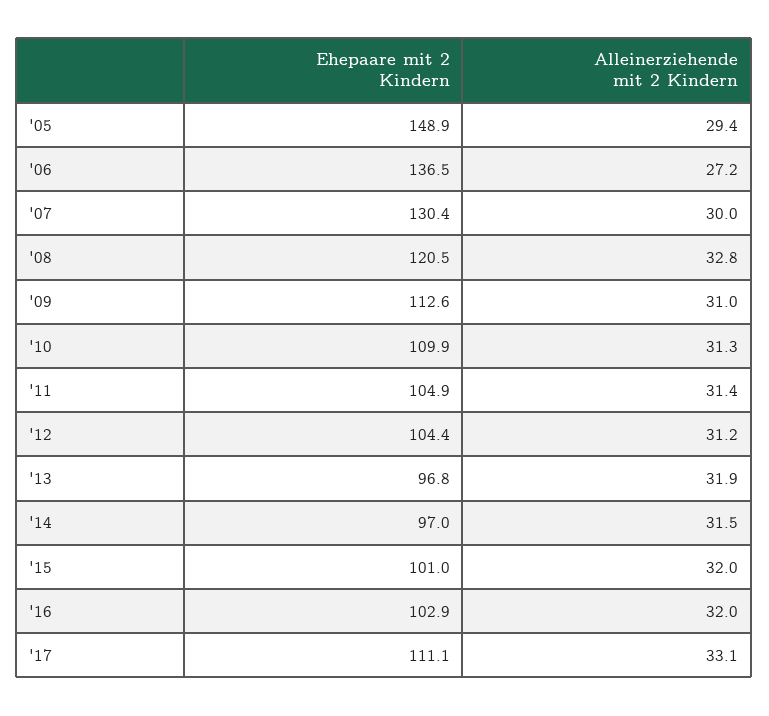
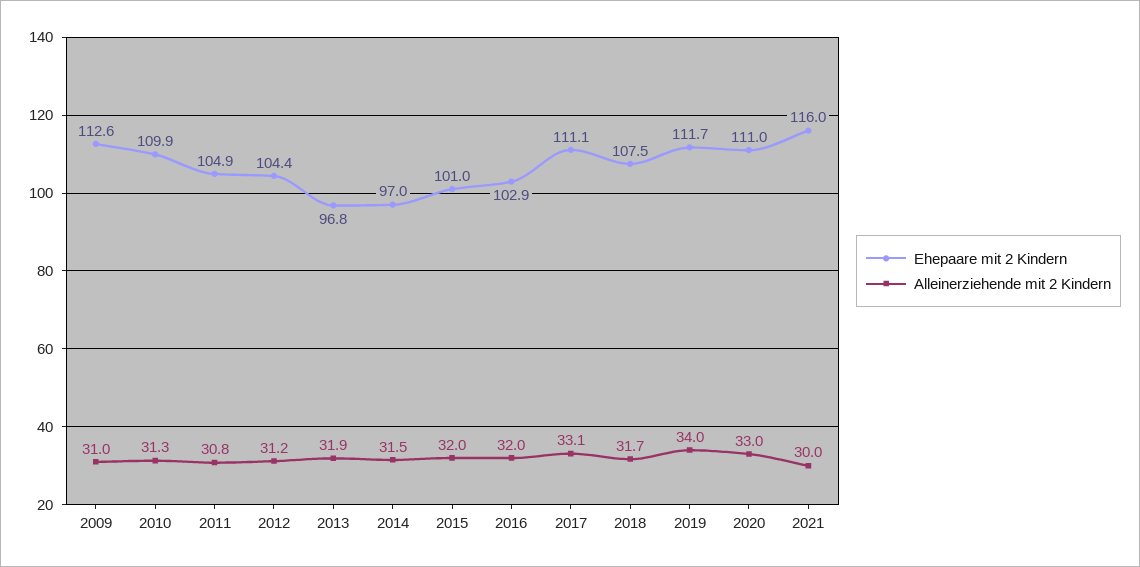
Ehepaare mit 2 Kindern, '05: 148.9 -> none
Alleinerziehende mit 2 Kindern, '05: 29.4 -> none
Ehepaare mit 2 Kindern, '06: 136.5 -> none
Alleinerziehende mit 2 Kindern, '06: 27.2 -> none
Ehepaare mit 2 Kindern, '07: 130.4 -> none
Alleinerziehende mit 2 Kindern, '07: 30 -> none
Ehepaare mit 2 Kindern, '08: 120.5 -> none
Alleinerziehende mit 2 Kindern, '08: 32.8 -> none
Alleinerziehende mit 2 Kindern, '11: 31.4 -> 30.8
Ehepaare mit 2 Kindern, 2018: none -> 107.5
Alleinerziehende mit 2 Kindern, 2018: none -> 31.7
Ehepaare mit 2 Kindern, 2019: none -> 111.7
Alleinerziehende mit 2 Kindern, 2019: none -> 34
Ehepaare mit 2 Kindern, 2020: none -> 111
Alleinerziehende mit 2 Kindern, 2020: none -> 33
Ehepaare mit 2 Kindern, 2021: none -> 116
Alleinerziehende mit 2 Kindern, 2021: none -> 30

